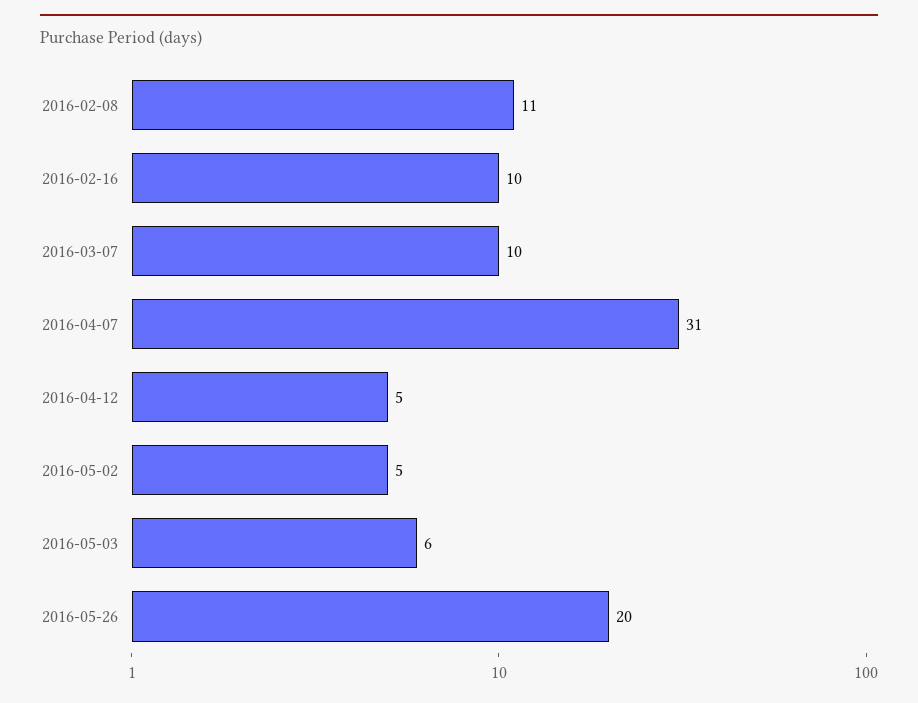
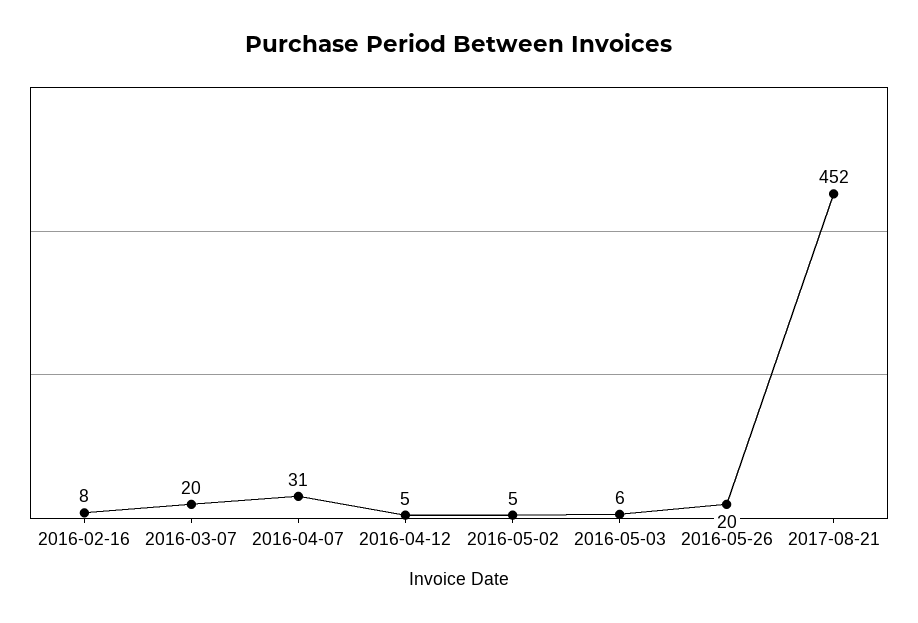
2016-02-08: 11 -> none
2016-02-16: 10 -> 8
2016-03-07: 10 -> 20
2017-08-21: none -> 452

